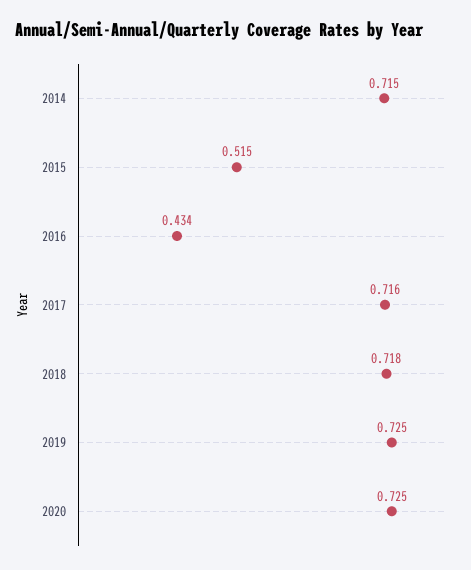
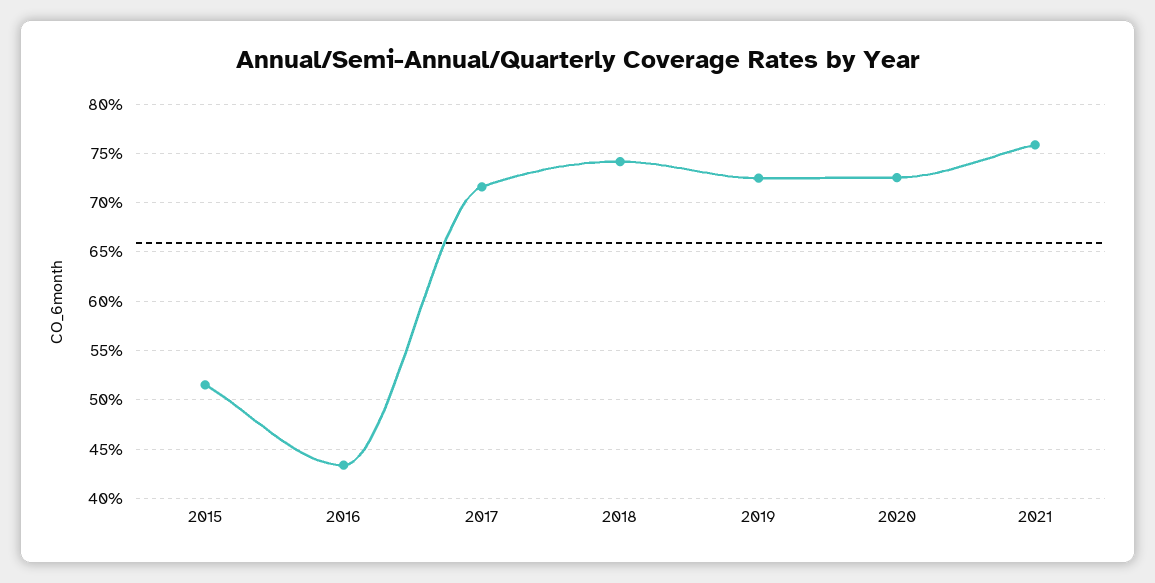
2014: 0.715 -> none
2018: 0.718 -> 0.74
2021: none -> 0.76

